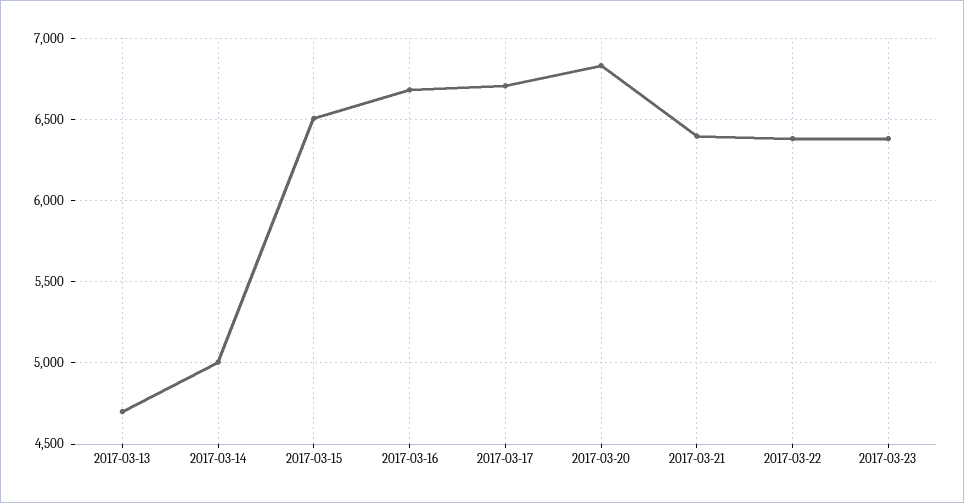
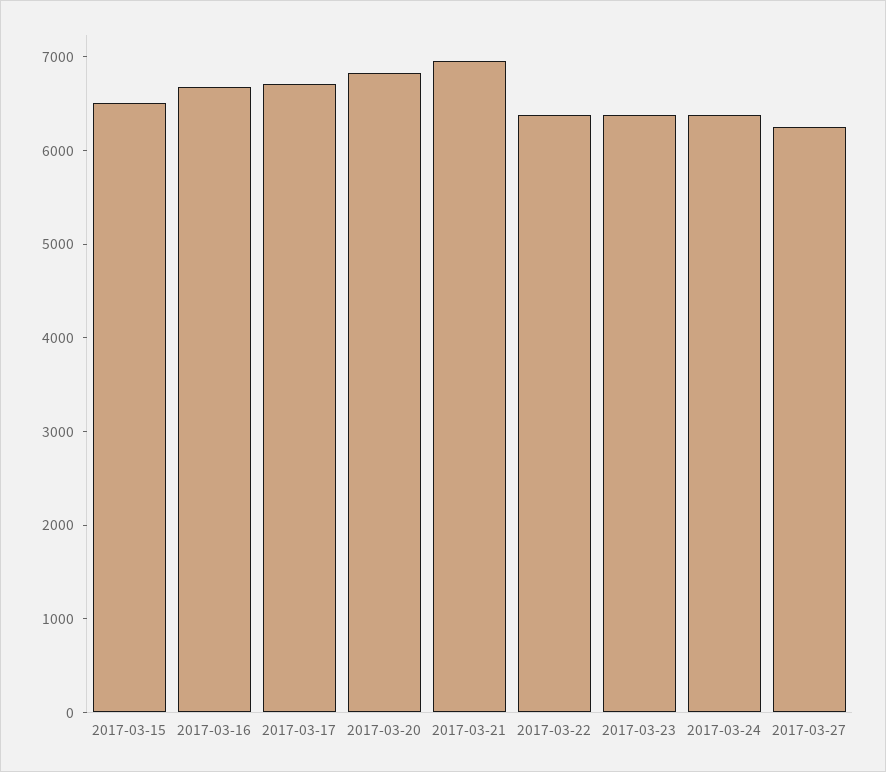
2017-03-13: 4700 -> none
2017-03-14: 5000 -> none
2017-03-21: 6400 -> 7000
2017-03-24: none -> 6400
2017-03-27: none -> 6200

